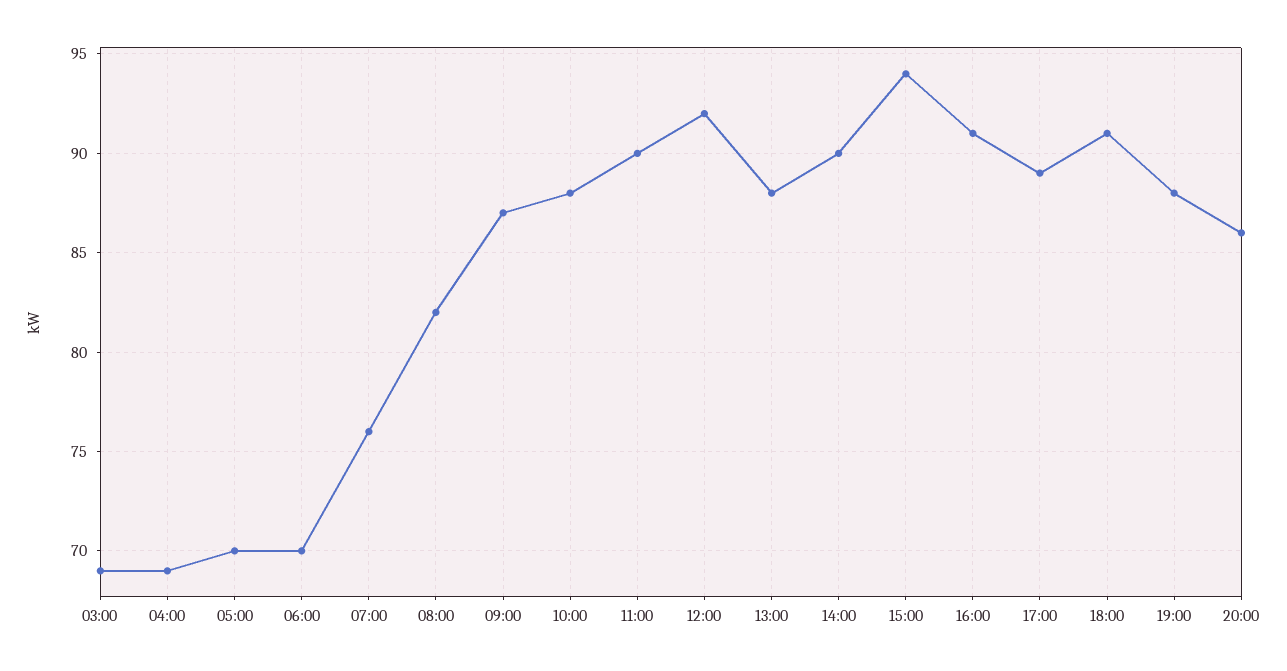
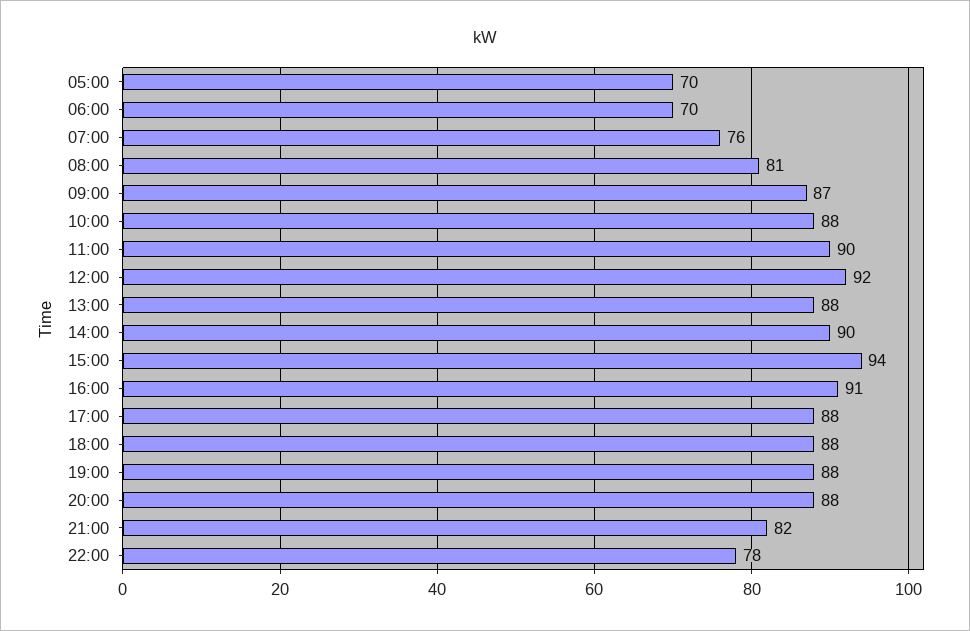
03:00: 69 -> none
04:00: 69 -> none
08:00: 82 -> 81
17:00: 89 -> 88
18:00: 91 -> 88
20:00: 86 -> 88
21:00: none -> 82
22:00: none -> 78

